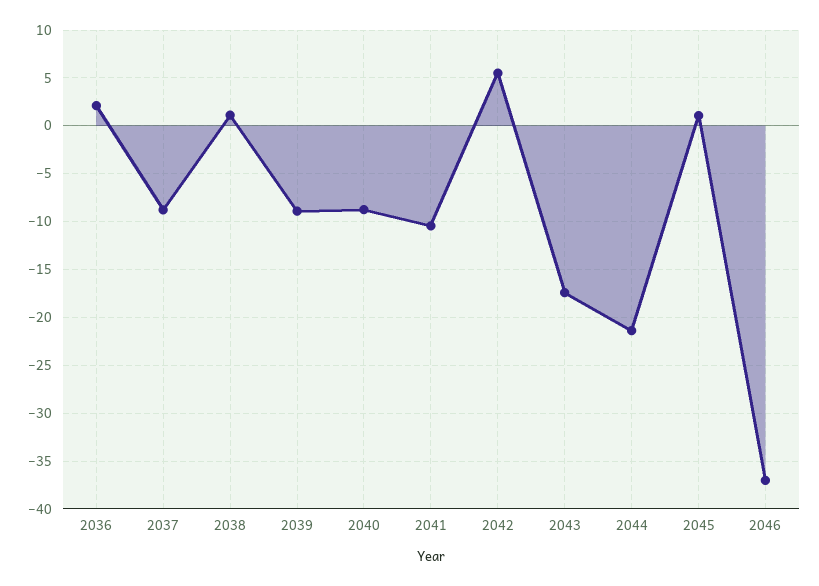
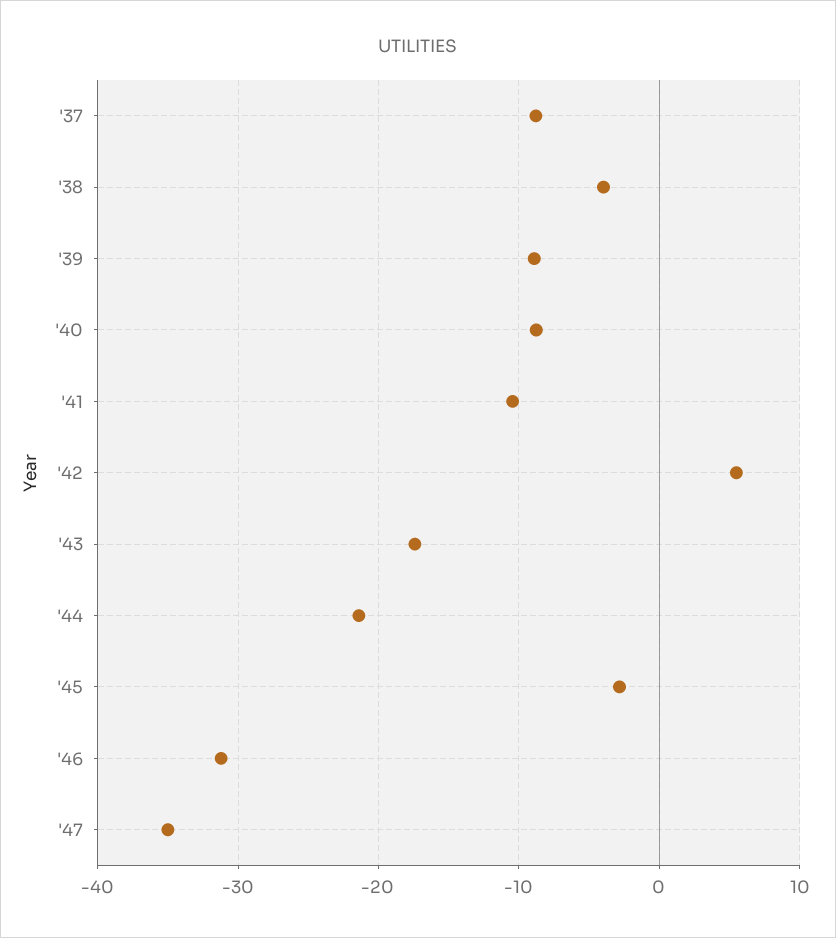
2036: 2 -> none
2038: 1 -> -4
2045: 1 -> -3
2046: -37 -> -31
'47: none -> -35

